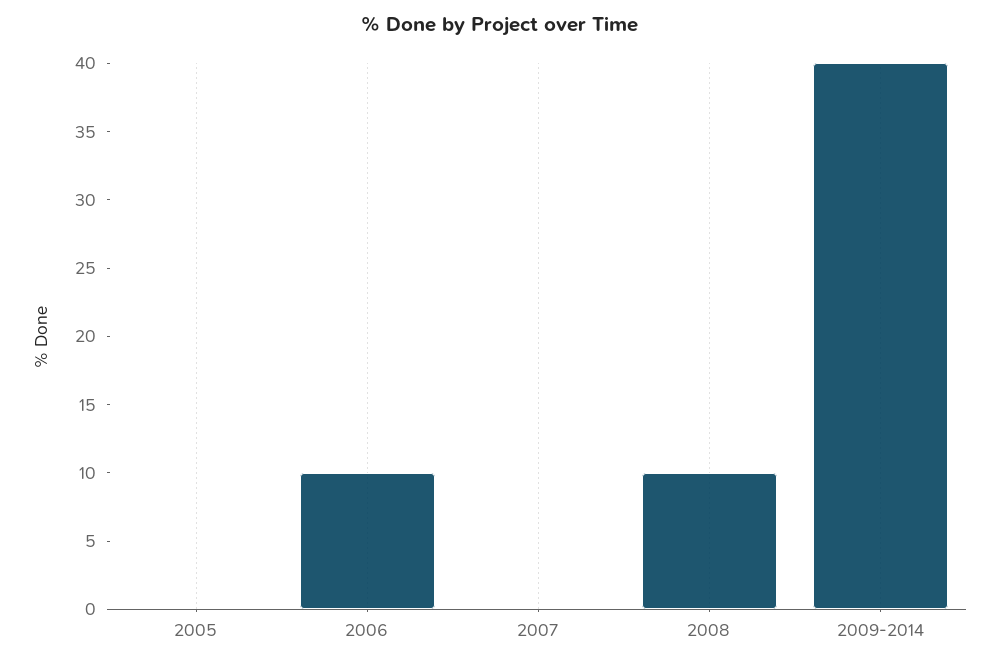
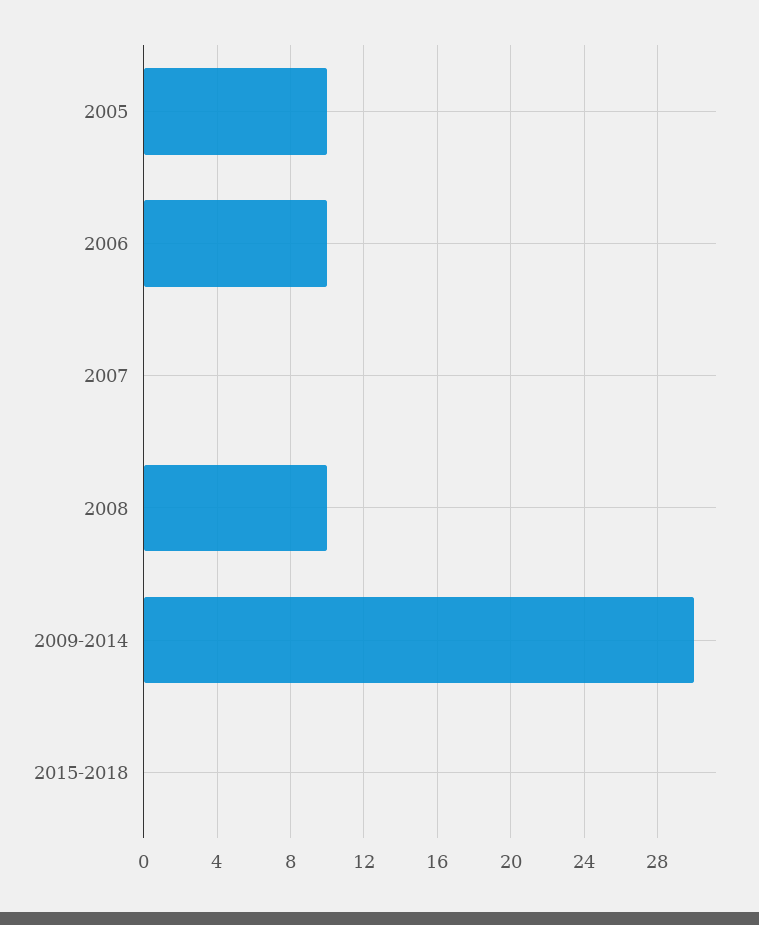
2005: 0 -> 10
2009-2014: 40 -> 30
2015-2018: none -> 0

